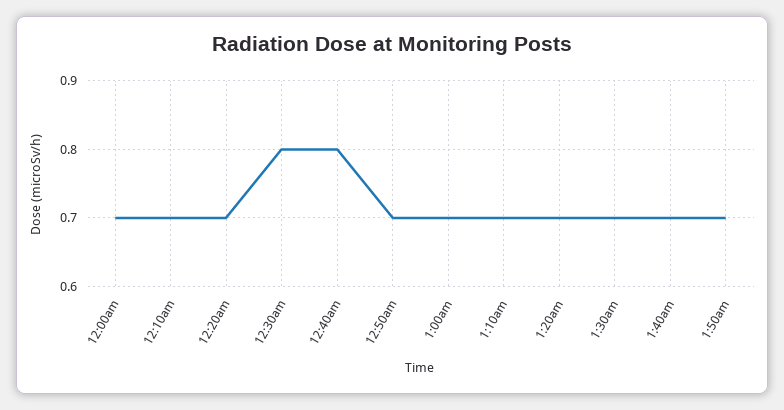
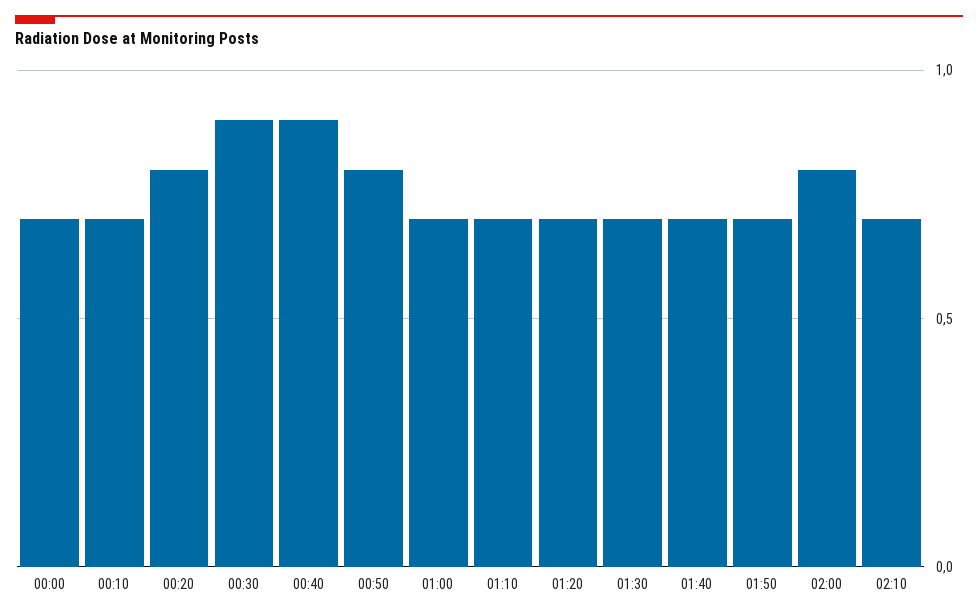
12:20am: 0.7 -> 0.8
12:30am: 0.8 -> 0.9
12:40am: 0.8 -> 0.9
12:50am: 0.7 -> 0.8
02:00: none -> 0.8
02:10: none -> 0.7

